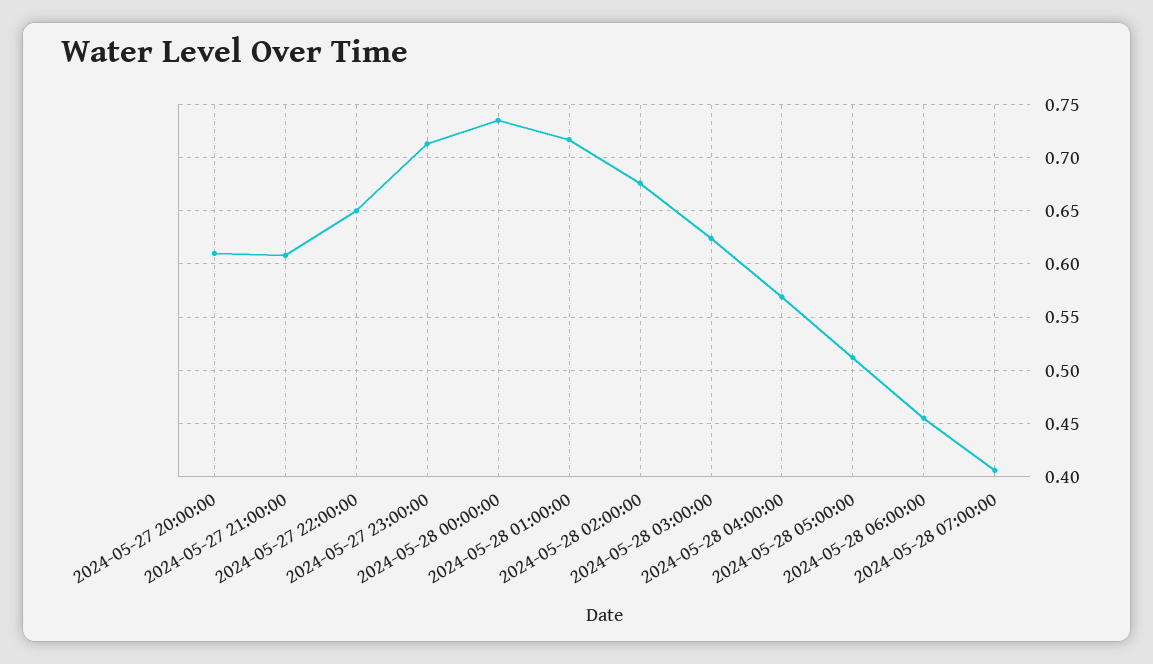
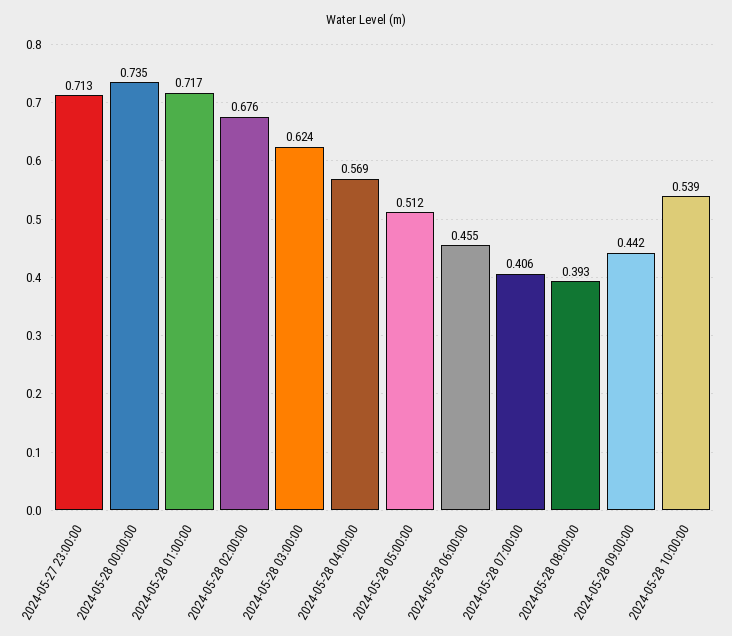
2024-05-27 20:00:00: 0.61 -> none
2024-05-27 21:00:00: 0.61 -> none
2024-05-27 22:00:00: 0.65 -> none
2024-05-28 08:00:00: none -> 0.393
2024-05-28 09:00:00: none -> 0.442
2024-05-28 10:00:00: none -> 0.539

